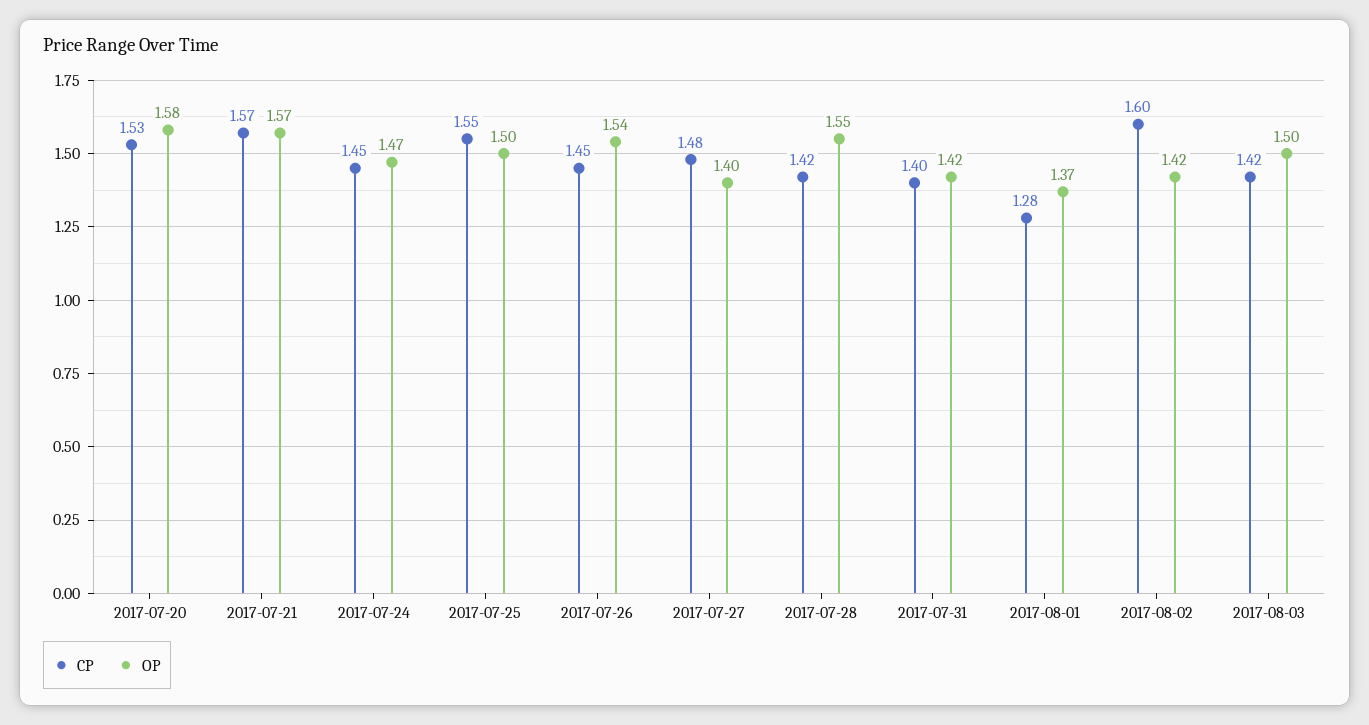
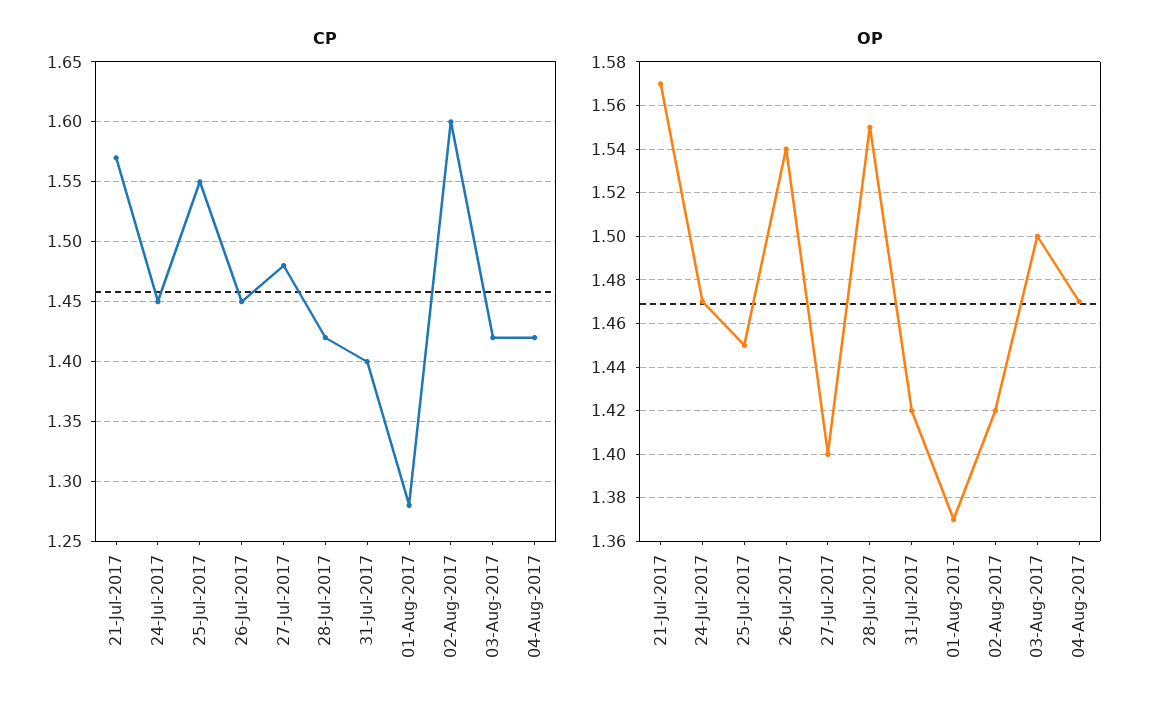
CP, 2017-07-20: 1.53 -> none
OP, 2017-07-20: 1.58 -> none
OP, 2017-07-25: 1.5 -> 1.45
CP, 04-Aug-2017: none -> 1.42
OP, 04-Aug-2017: none -> 1.47

